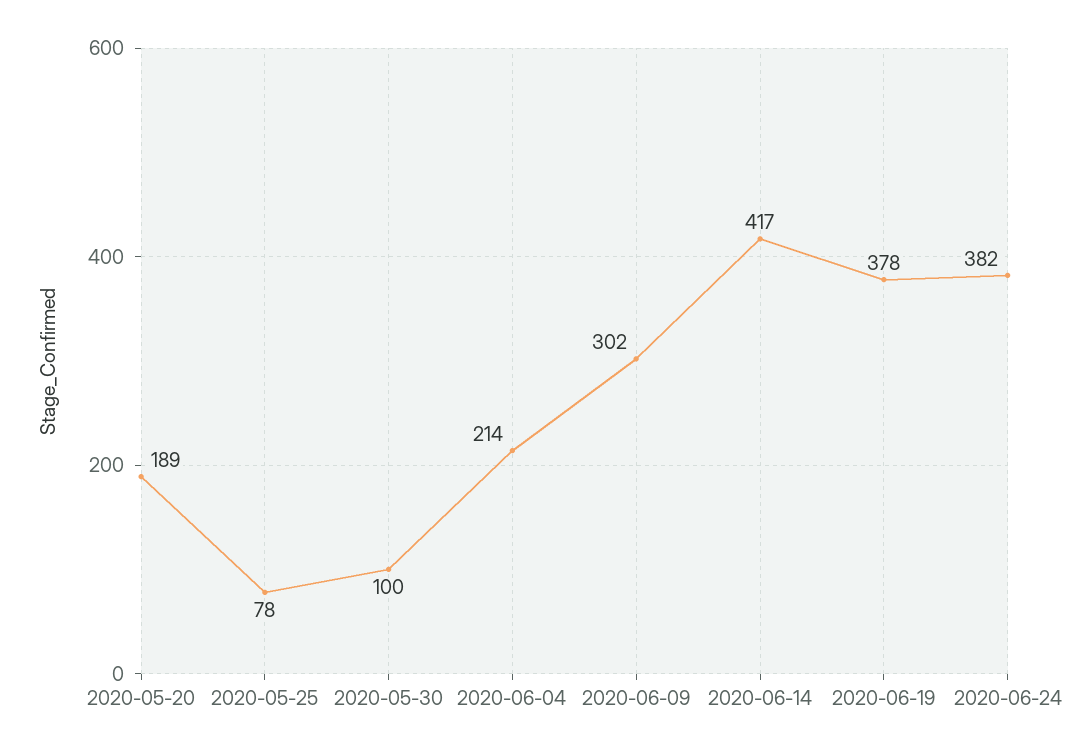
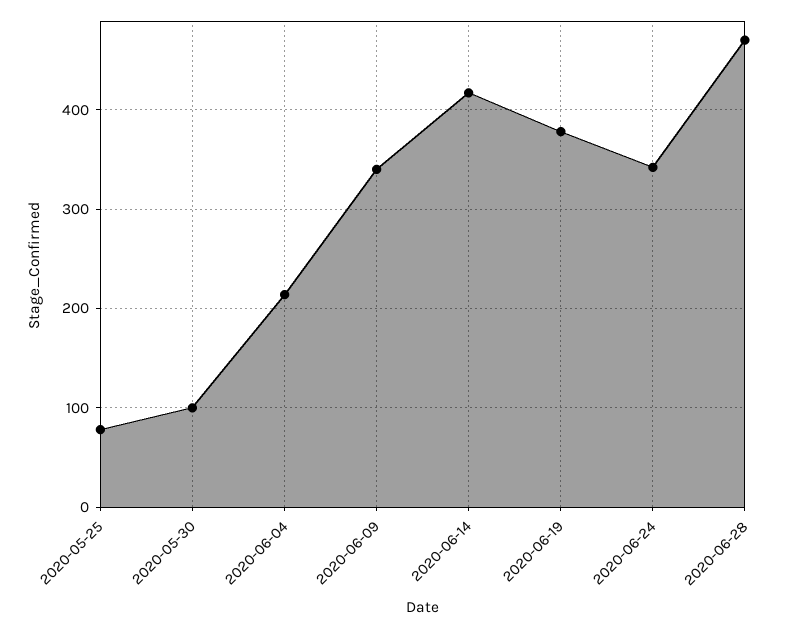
2020-05-20: 189 -> none
2020-06-09: 302 -> 340
2020-06-24: 382 -> 340
2020-06-28: none -> 470

